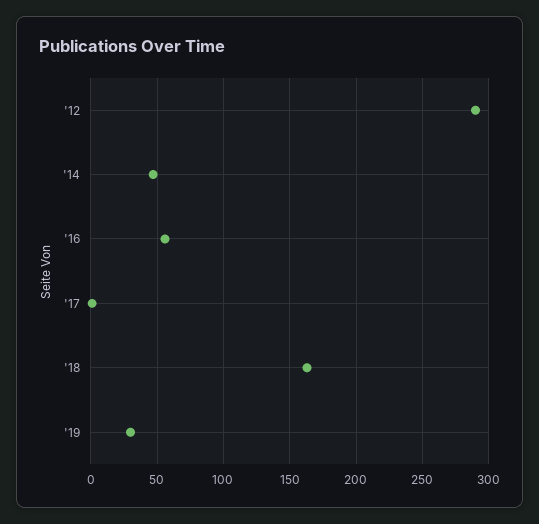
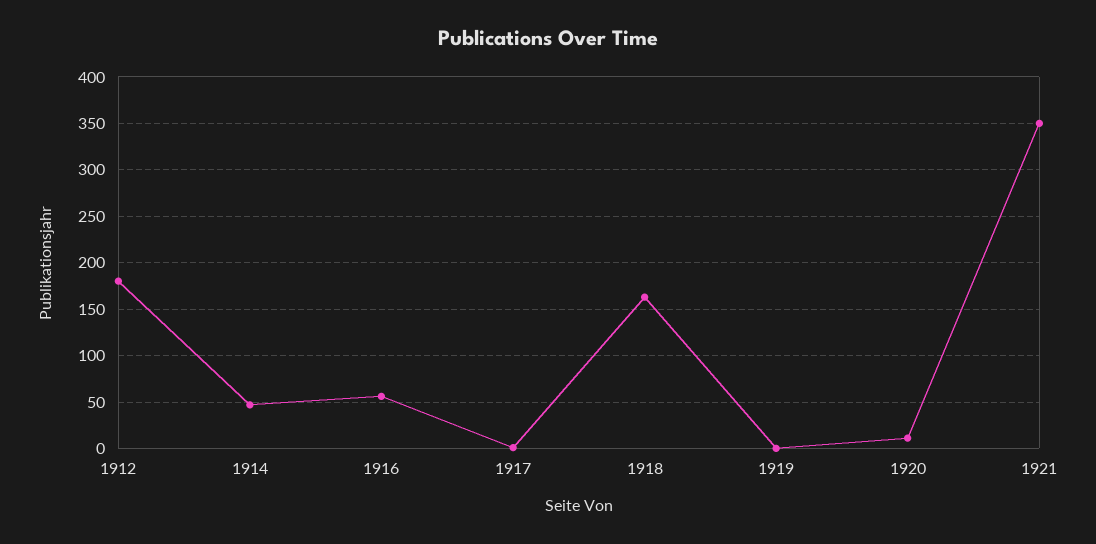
'12: 290 -> 180
'19: 30 -> 0
1920: none -> 10
1921: none -> 350

